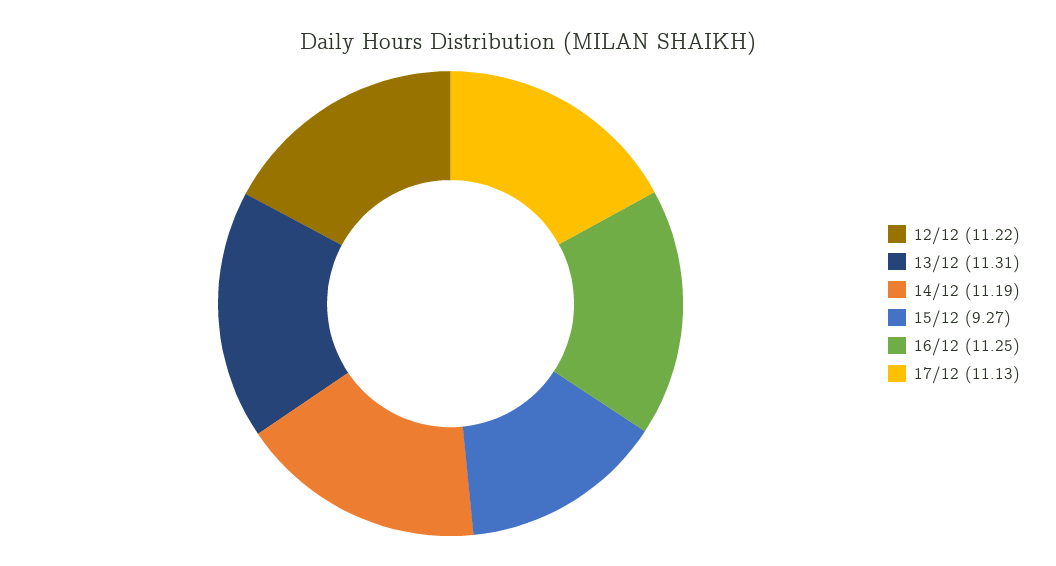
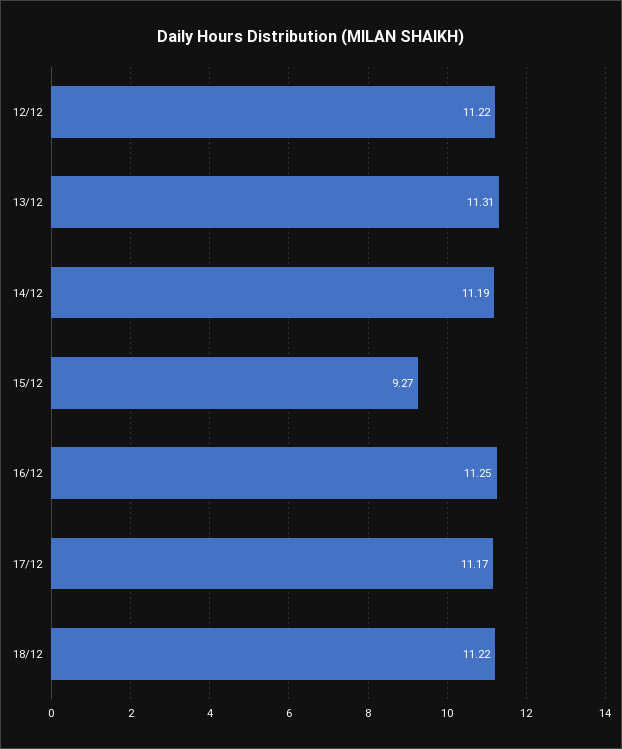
17/12: 11.13 -> 11.17
18/12: none -> 11.22

